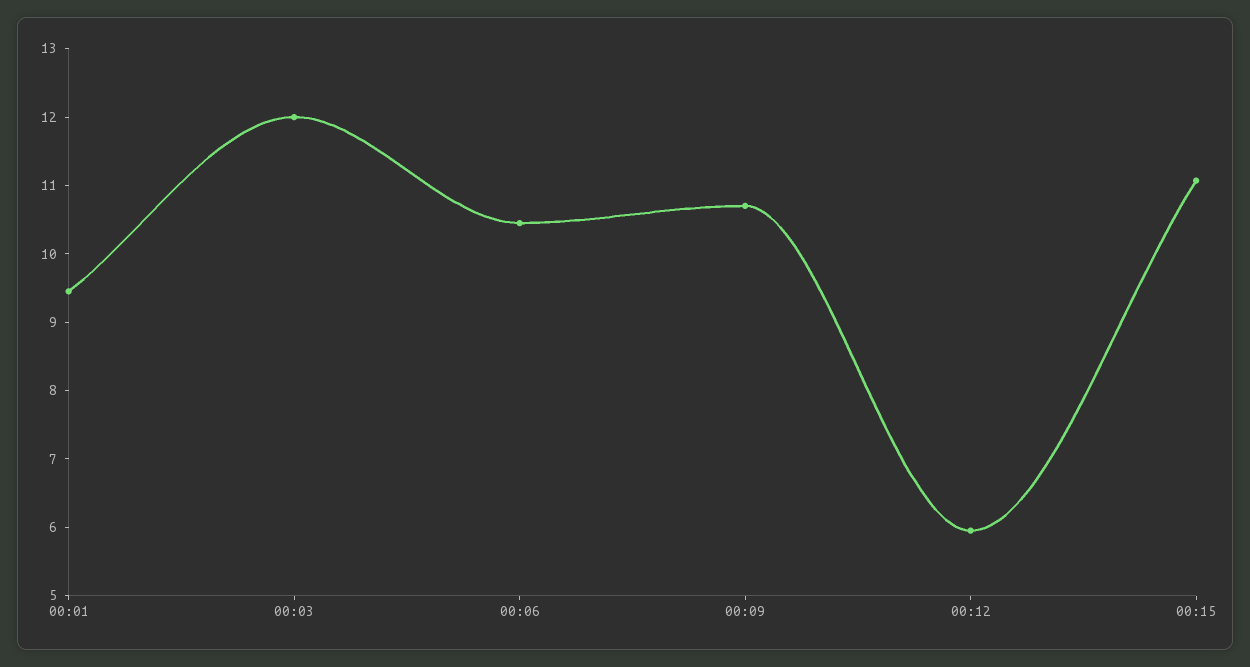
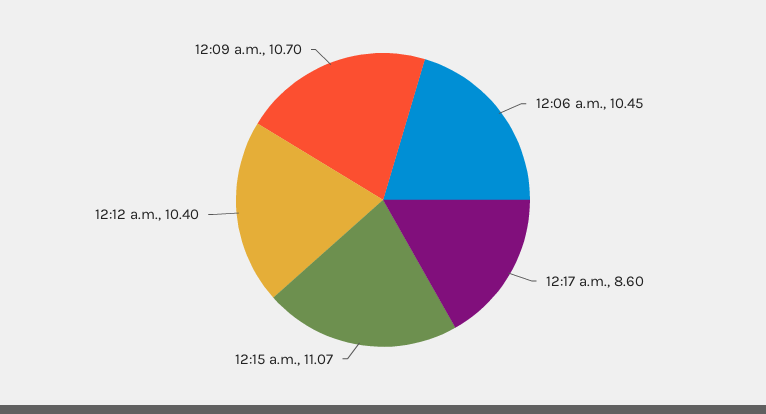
00:01: 9.4 -> none
00:03: 12 -> none
00:12: 6 -> 10.4
12:17 a.m.: none -> 8.6

